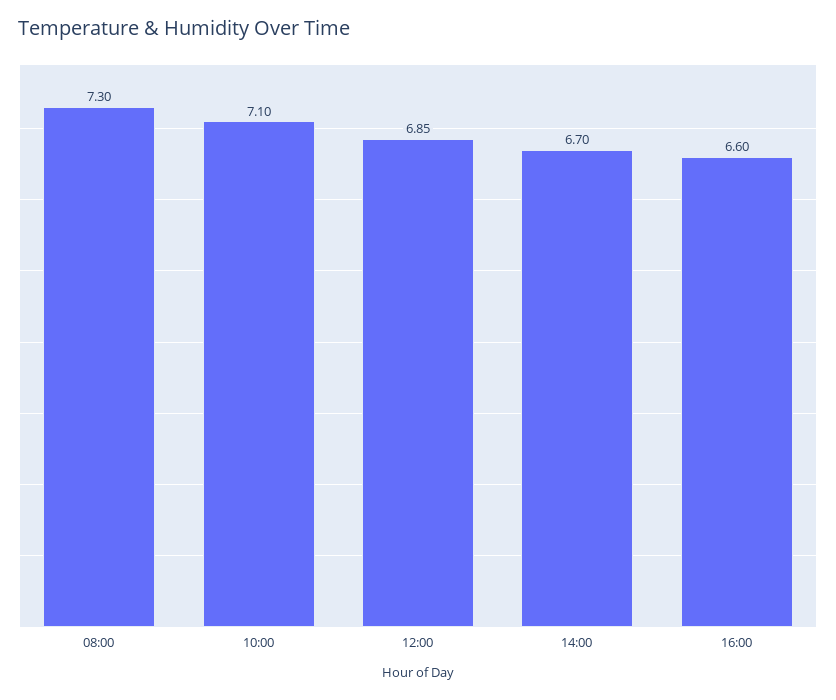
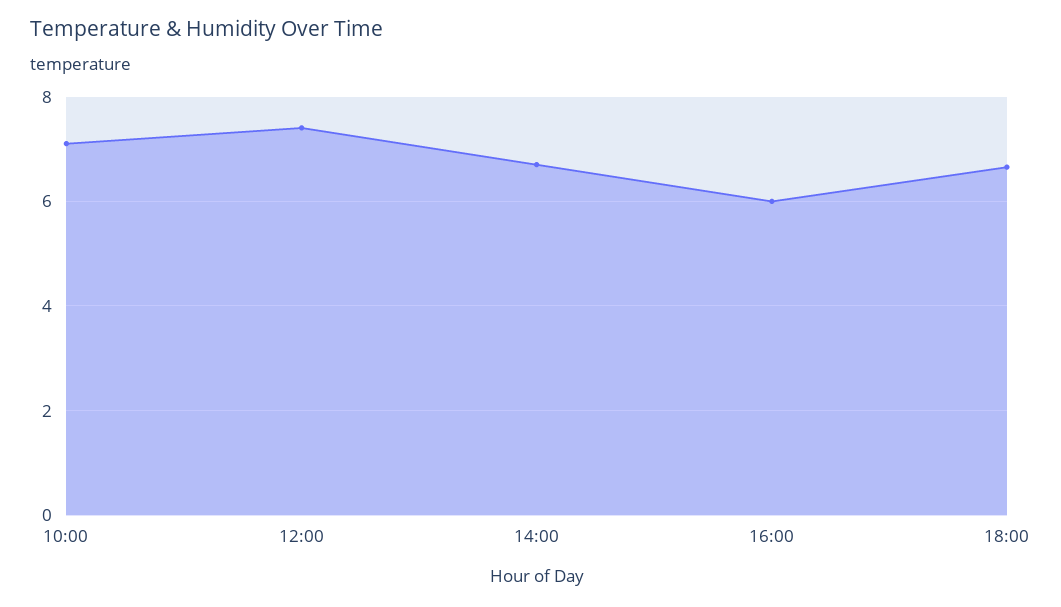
08:00: 7.3 -> none
12:00: 6.85 -> 7.4
16:00: 6.6 -> 6
18:00: none -> 6.6

